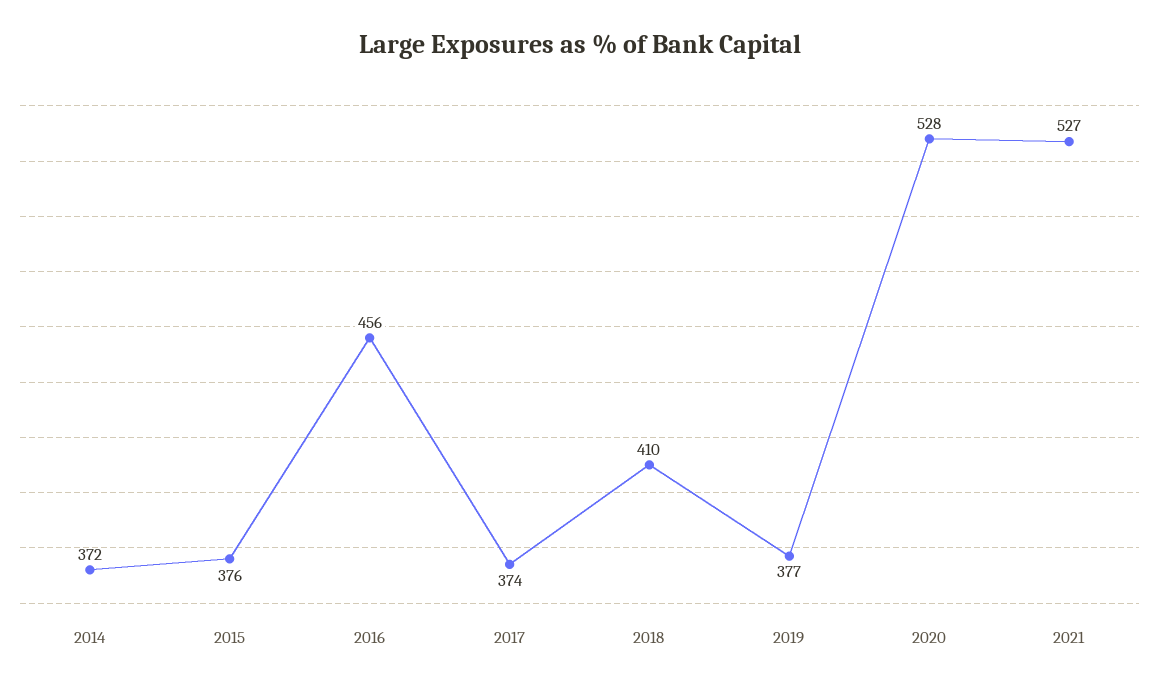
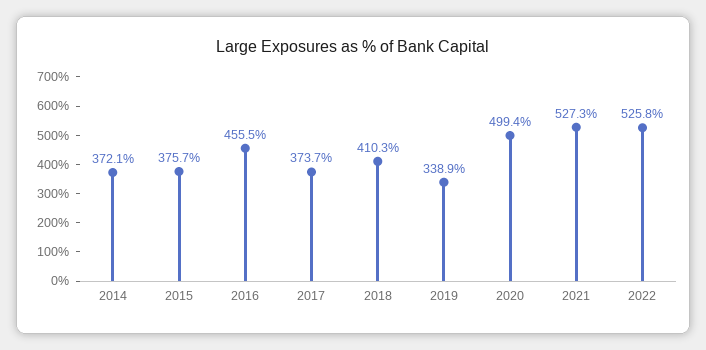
2019: 377 -> 338.9
2020: 528 -> 499.4
2022: none -> 525.8

